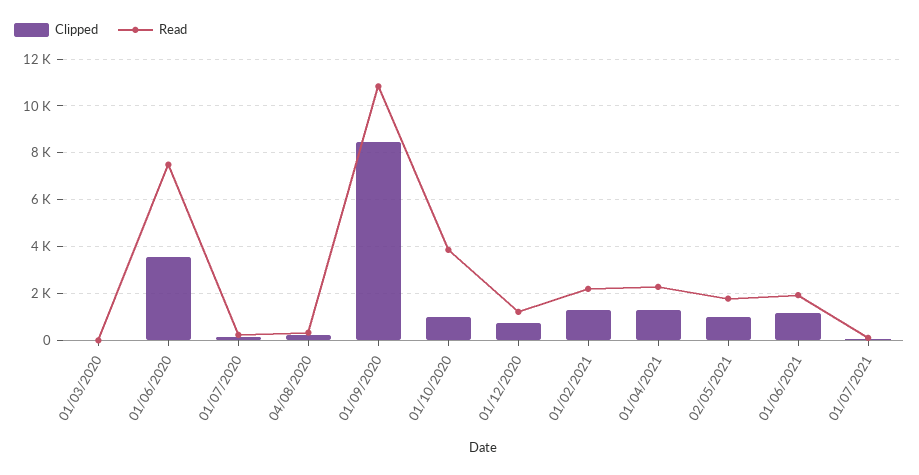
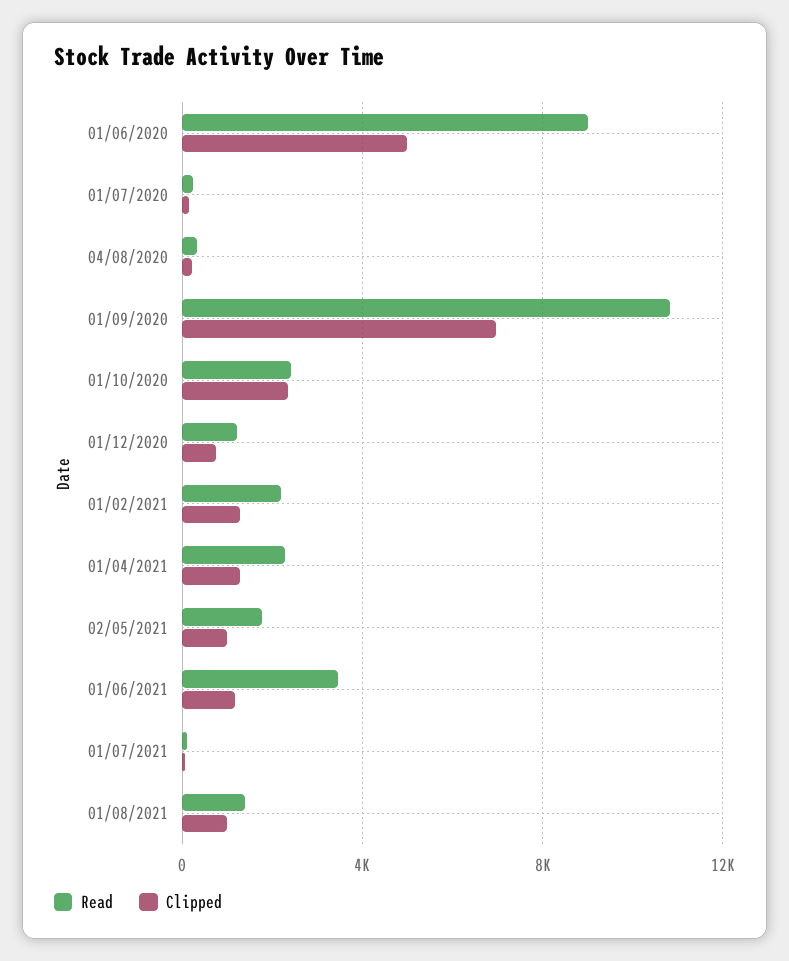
Clipped, 01/03/2020: 0 -> none
Read, 01/03/2020: 0 -> none
Clipped, 01/06/2020: 3500 -> 5000
Read, 01/06/2020: 7500 -> 9000
Clipped, 01/09/2020: 8500 -> 7000
Clipped, 01/10/2020: 1000 -> 2500
Read, 01/10/2020: 4000 -> 2500
Read, 01/06/2021: 2000 -> 3500
Read, 01/08/2021: none -> 1500
Clipped, 01/08/2021: none -> 1000

